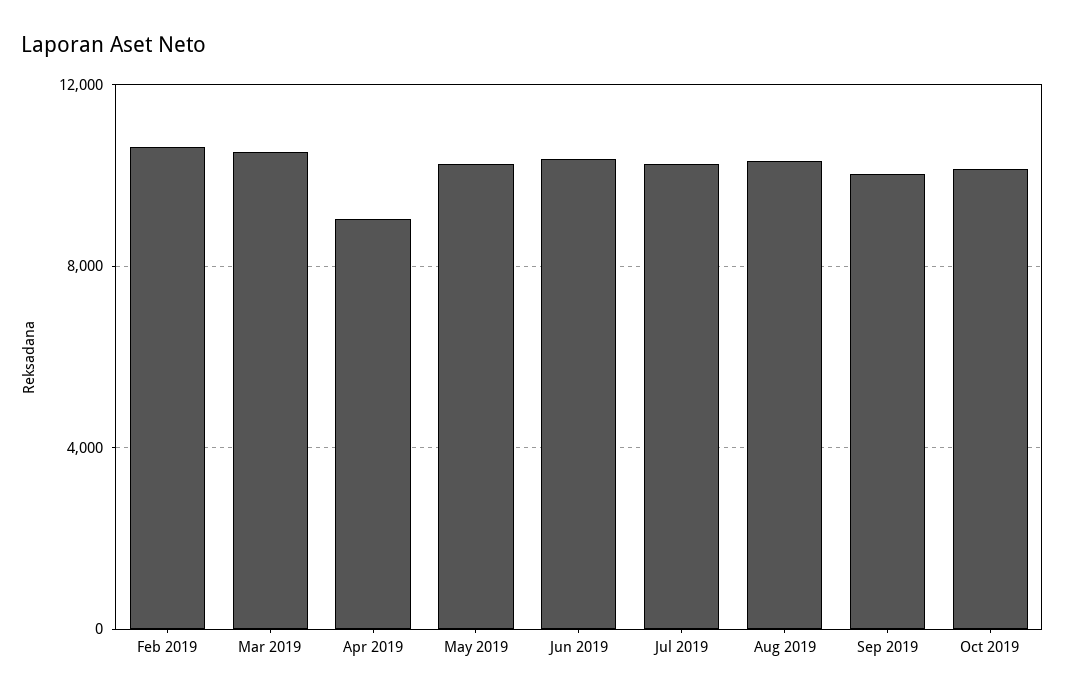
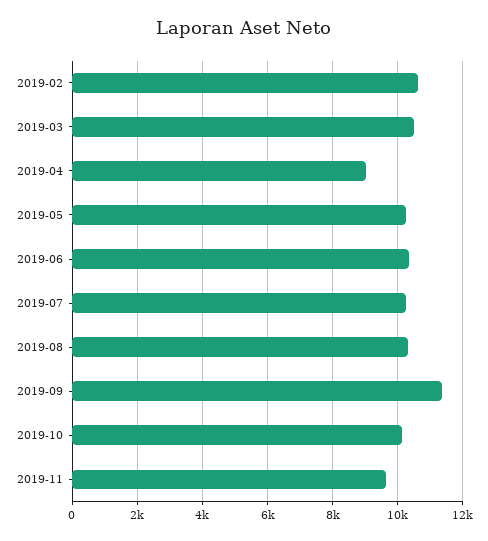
Sep 2019: 10000 -> 11400
2019-11: none -> 9600

